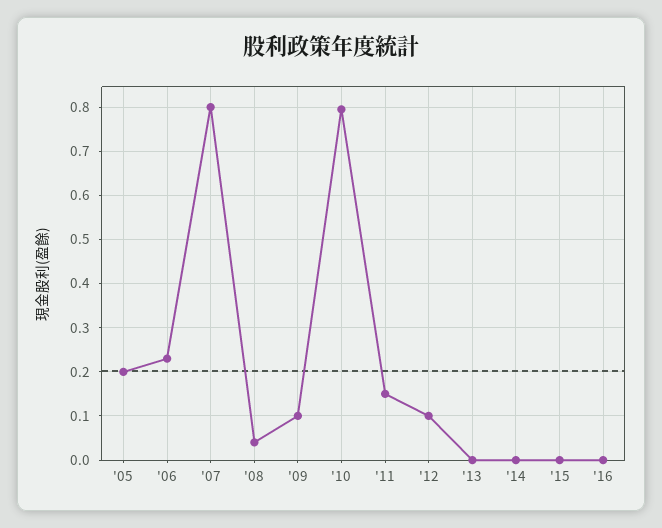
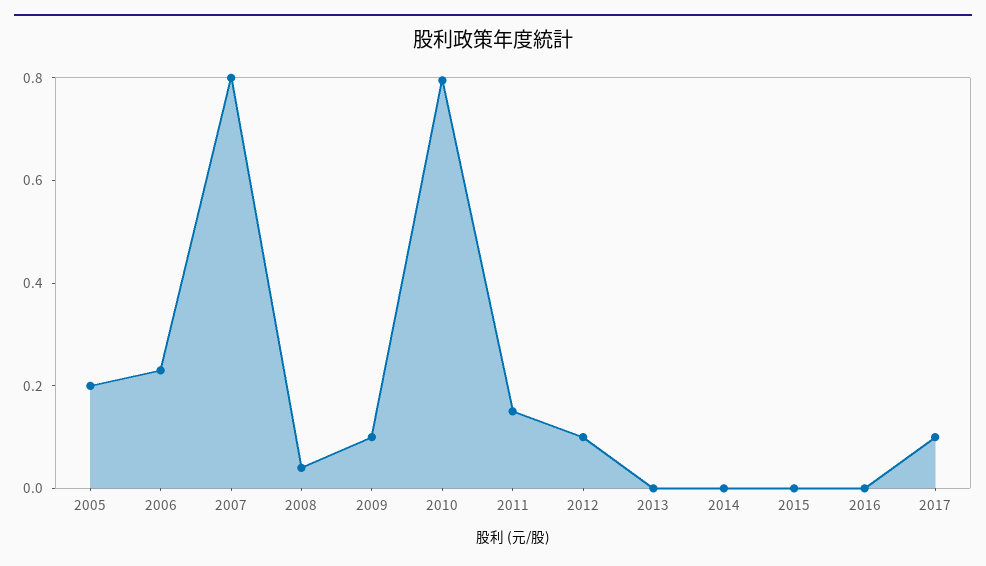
2017: none -> 0.1

